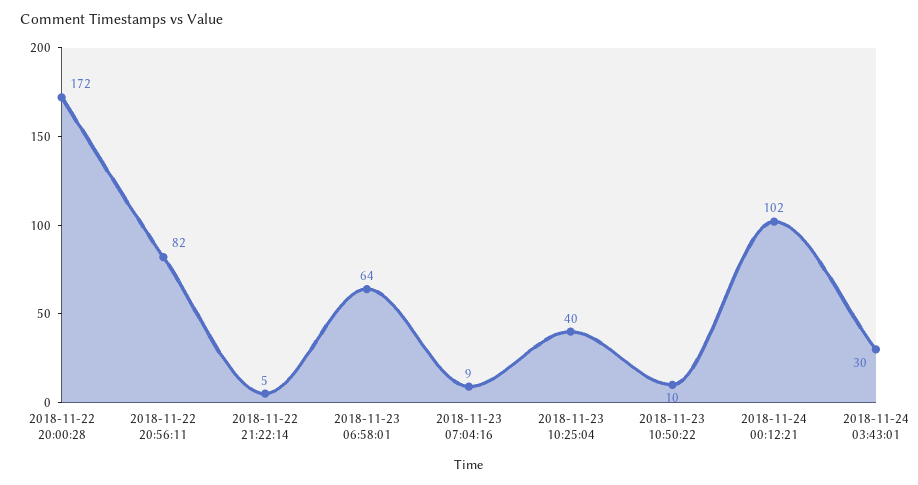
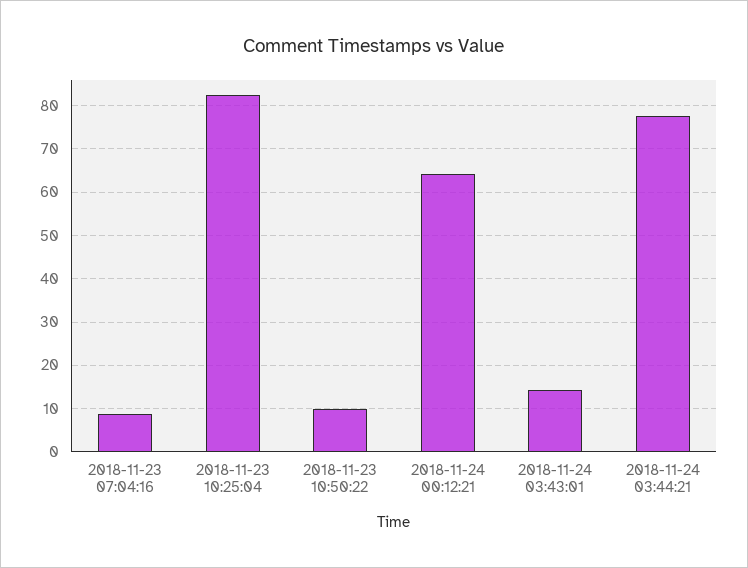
2018-11-22 20:00:28: 172 -> none
2018-11-22 20:56:11: 82 -> none
2018-11-22 21:22:14: 5 -> none
2018-11-23 06:58:01: 64 -> none
2018-11-23 10:25:04: 40 -> 82
2018-11-24 00:12:21: 102 -> 64
2018-11-24 03:43:01: 30 -> 14
2018-11-24 03:44:21: none -> 78

